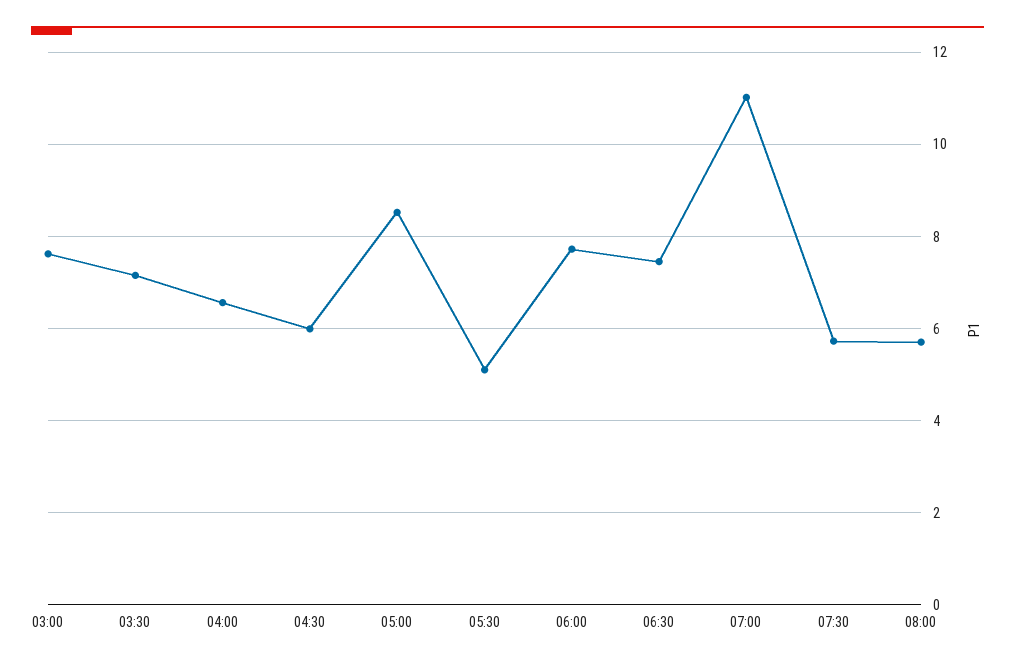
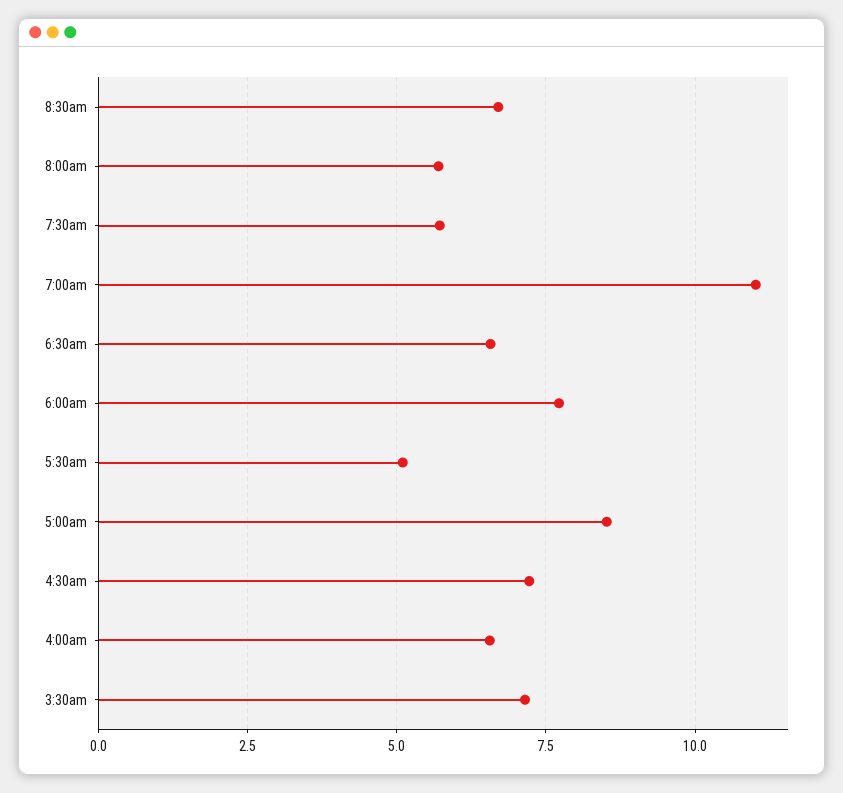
03:00: 7.6 -> none
04:30: 6 -> 7.25
06:30: 7.4 -> 6.5
8:30am: none -> 6.75

